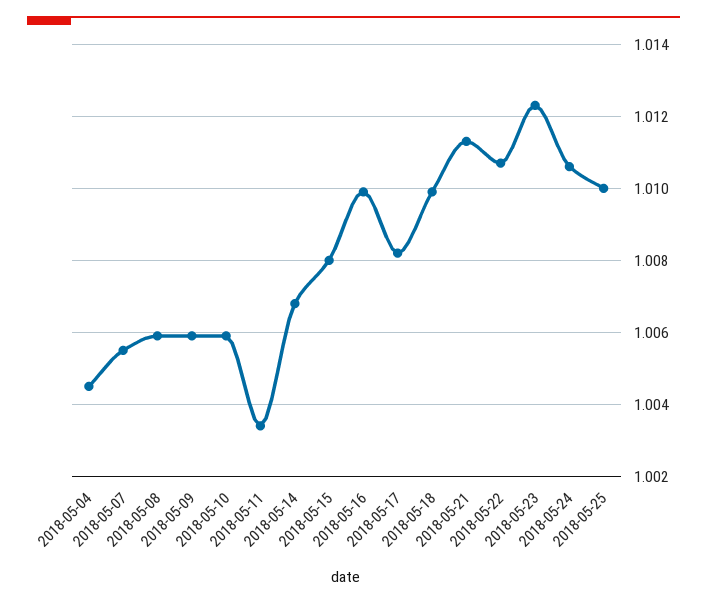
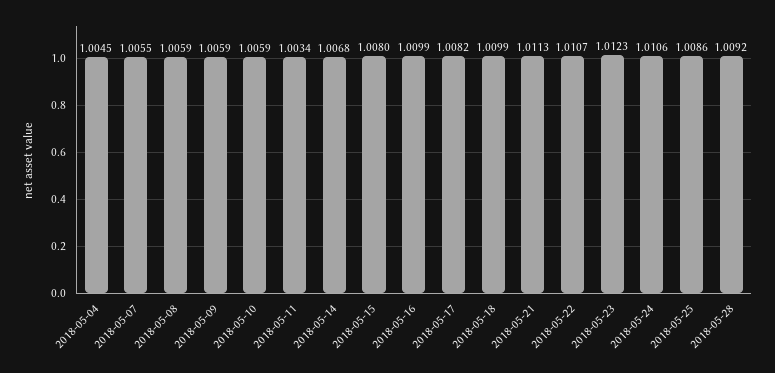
2018-05-25: 1.01 -> 1.0086
2018-05-28: none -> 1.0092

